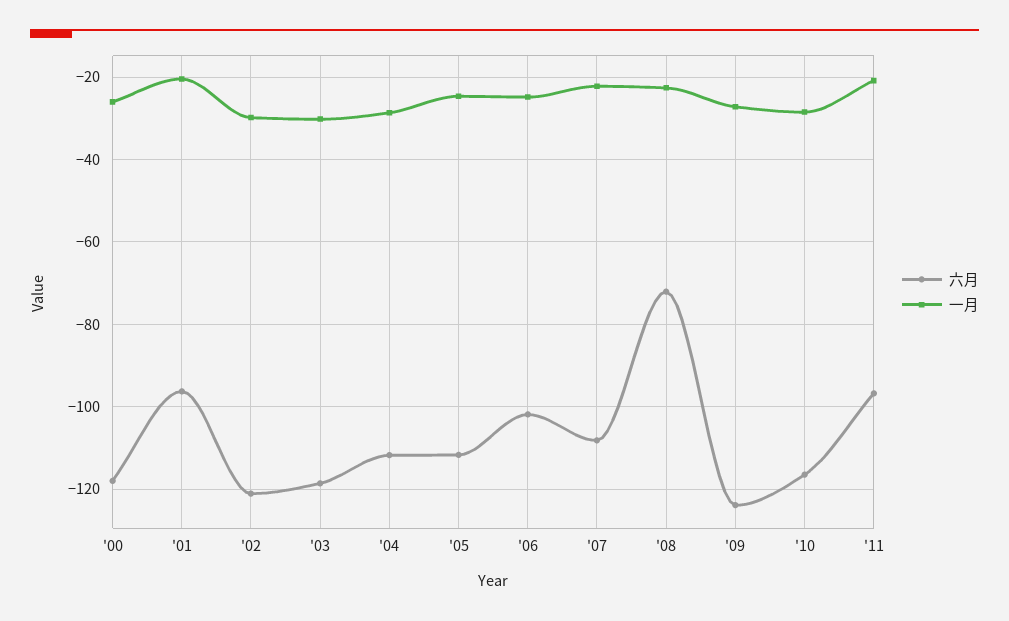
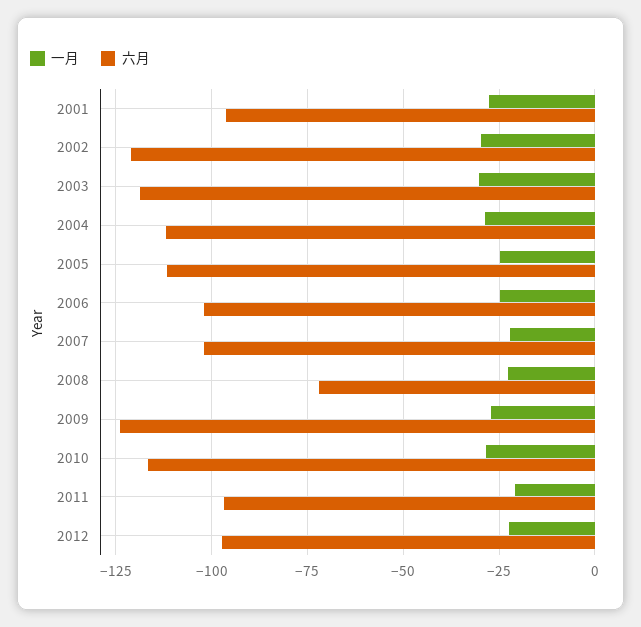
六月, '00: -118 -> none
一月, '00: -26 -> none
一月, '01: -20 -> -27.5
六月, '07: -108 -> -102.5
一月, 2012: none -> -22.5
六月, 2012: none -> -97.5

